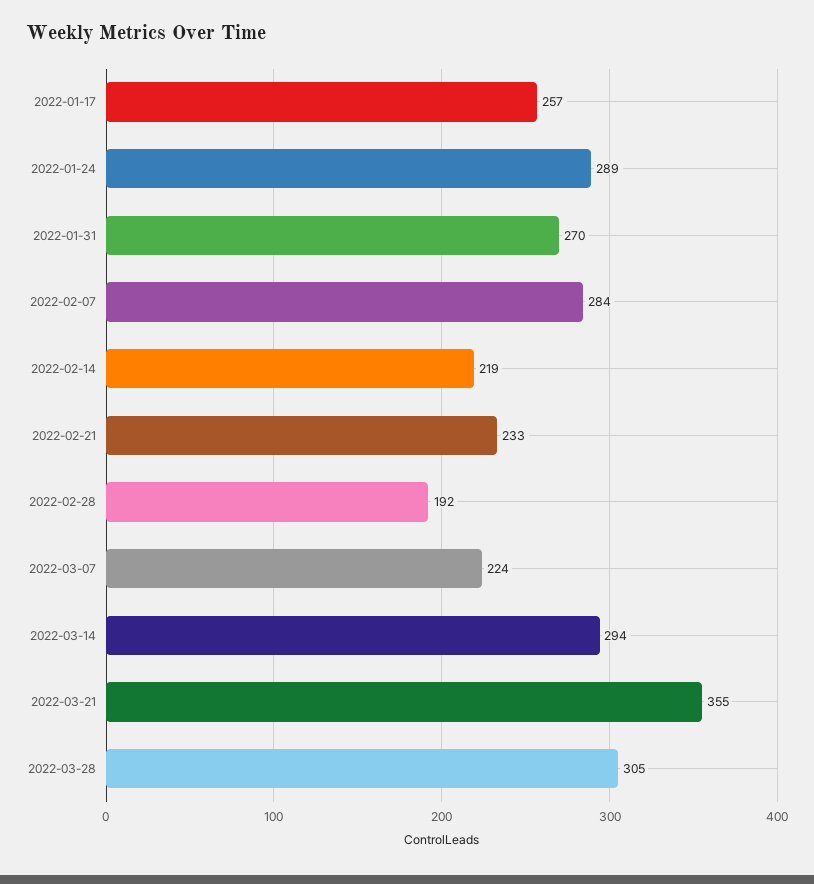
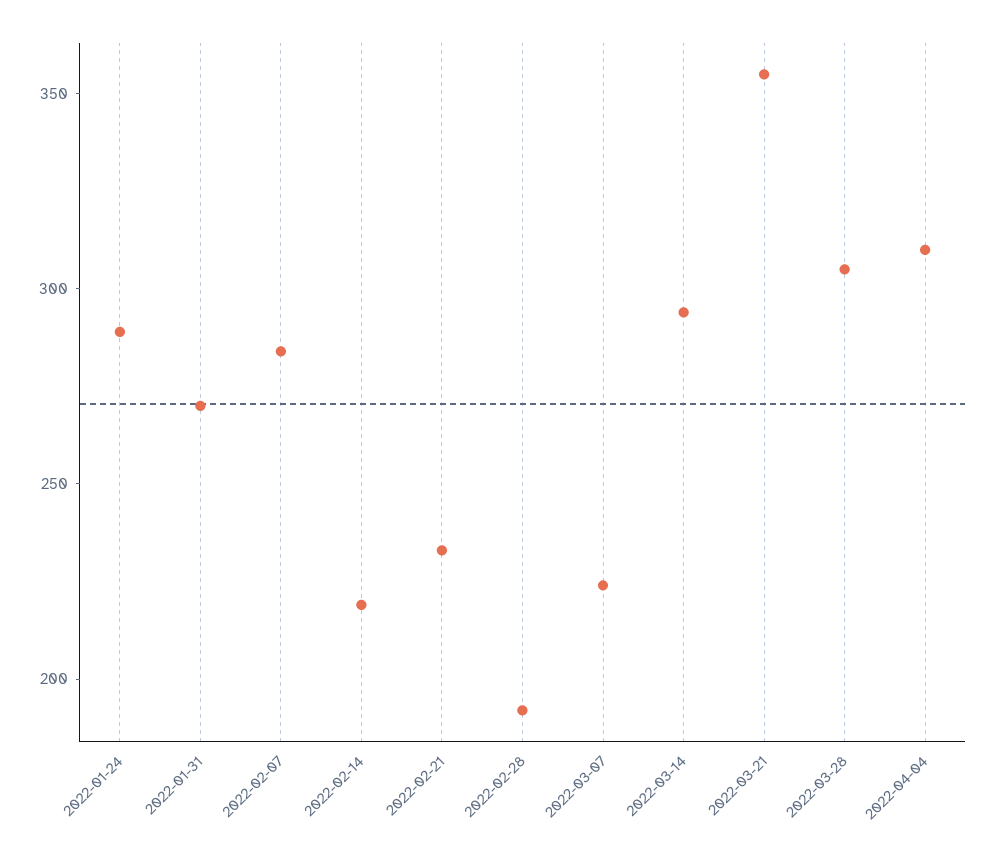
2022-01-17: 257 -> none
2022-04-04: none -> 310

